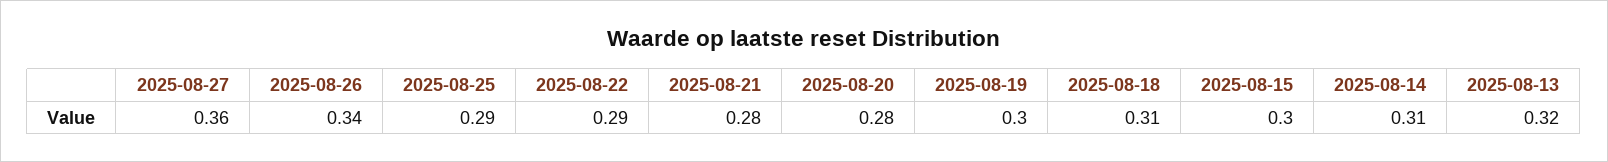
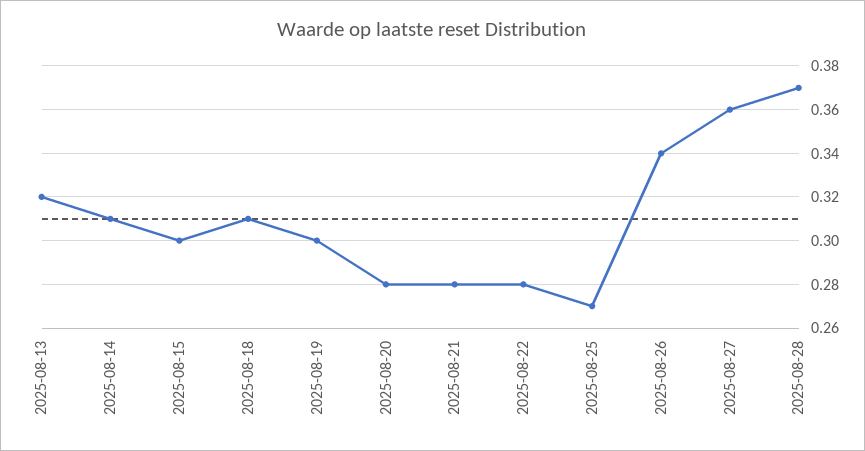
2025-08-25: 0.29 -> 0.27
2025-08-22: 0.29 -> 0.28
2025-08-28: none -> 0.37

